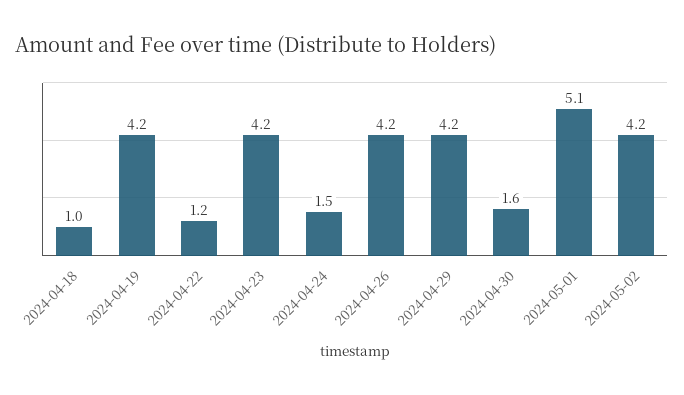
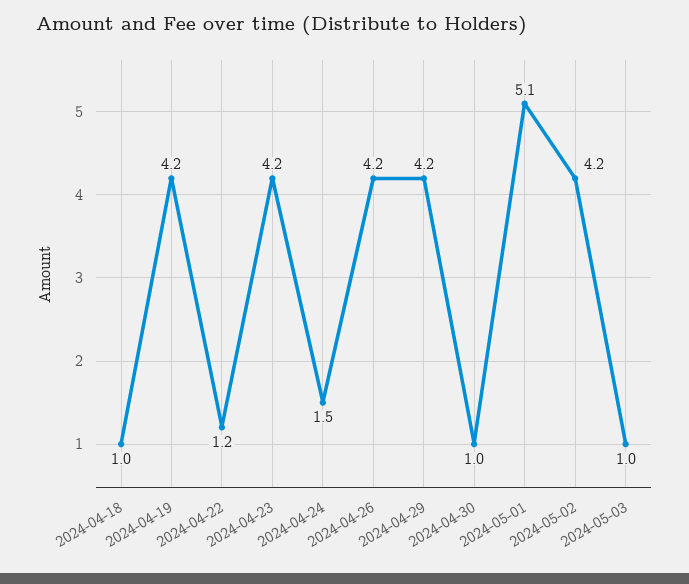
2024-04-30: 1.6 -> 1
2024-05-03: none -> 1

